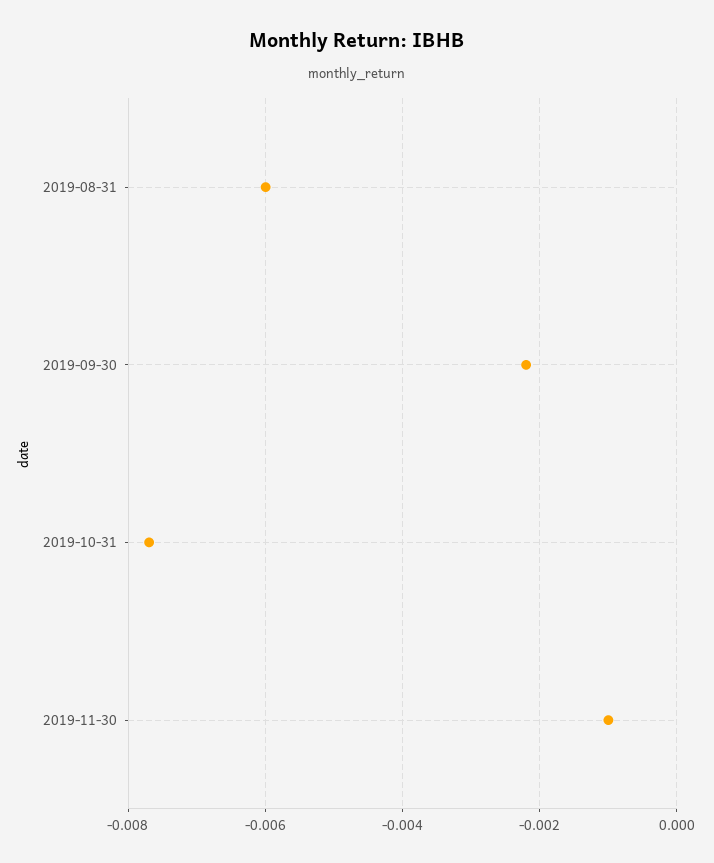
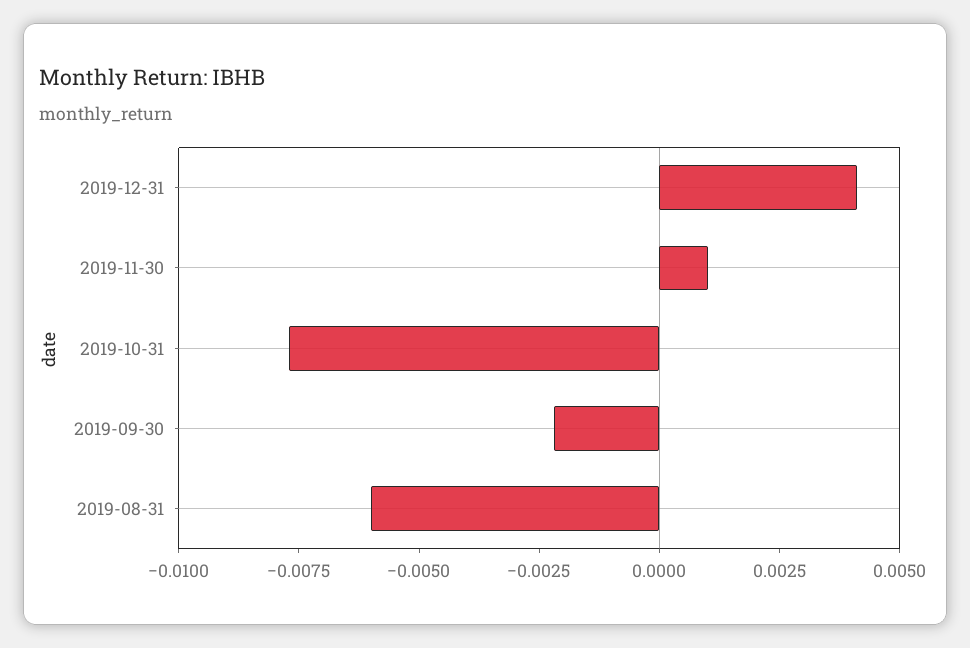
2019-11-30: -0.001 -> 0.001
2019-12-31: none -> 0.004

